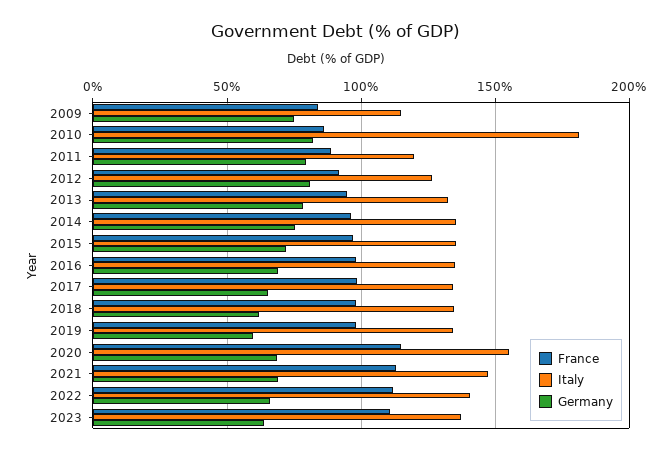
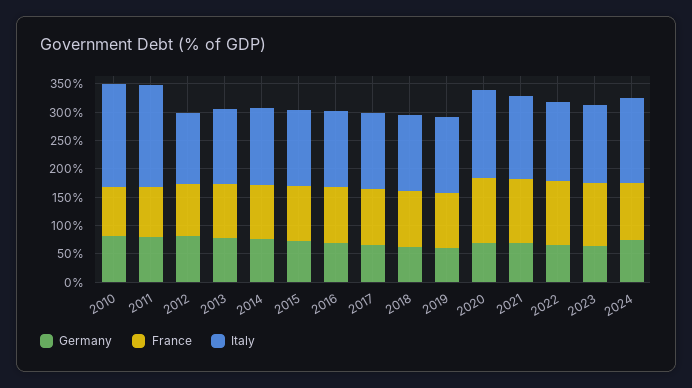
France, 2009: 85 -> none
Italy, 2009: 115 -> none
Germany, 2009: 75 -> none
Italy, 2011: 120 -> 175
Germany, 2024: none -> 75
France, 2024: none -> 100
Italy, 2024: none -> 150

